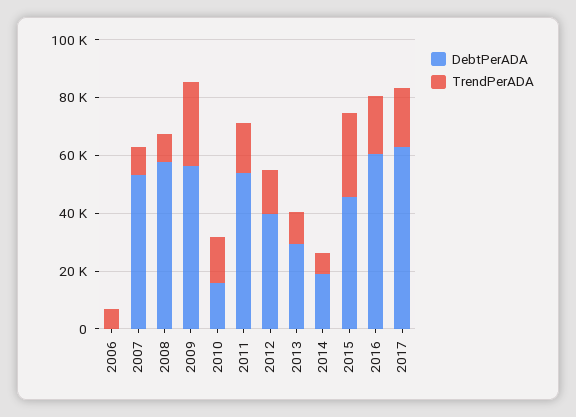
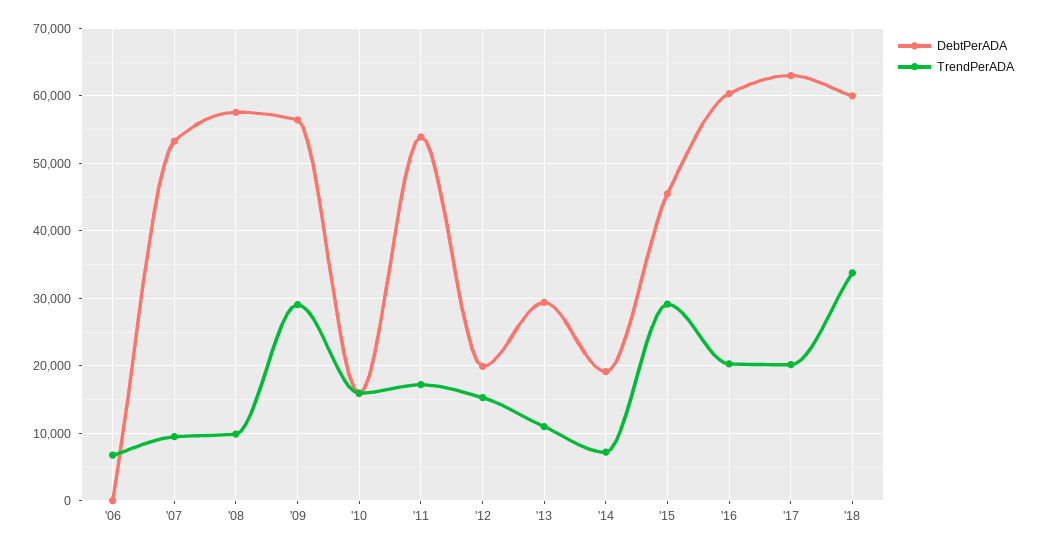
DebtPerADA, 2012: 40000 -> 20000
DebtPerADA, '18: none -> 60000
TrendPerADA, '18: none -> 34000

